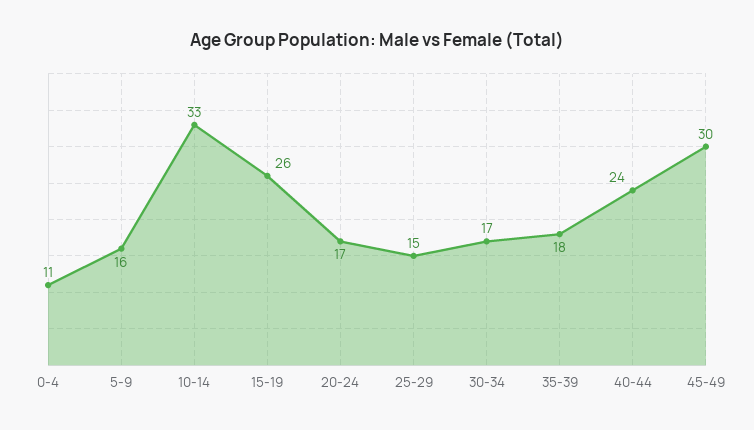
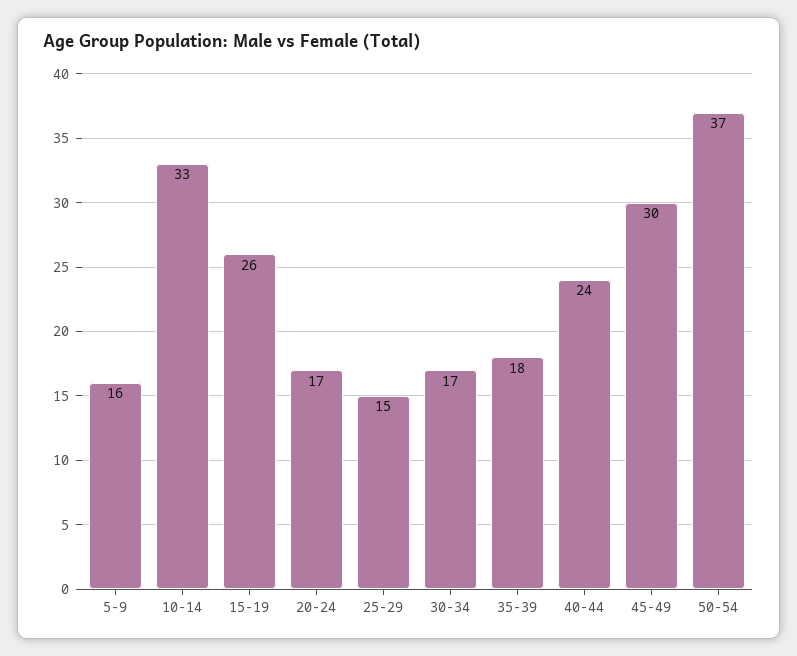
0-4: 11 -> none
50-54: none -> 37

